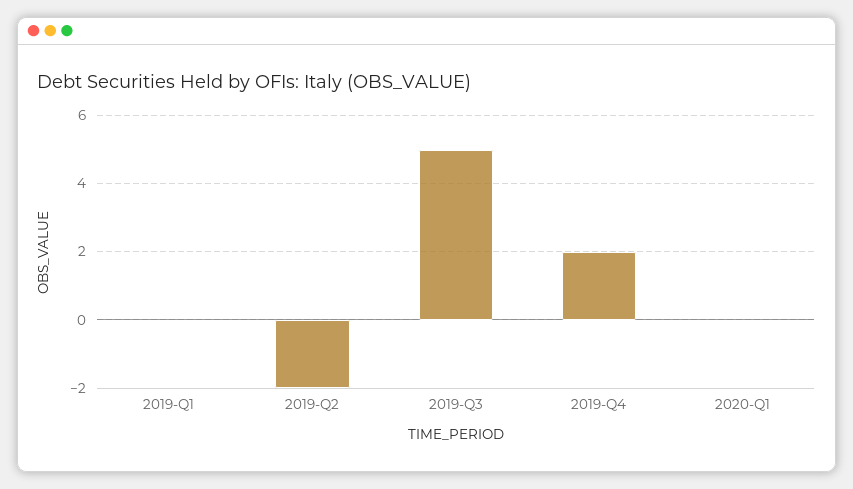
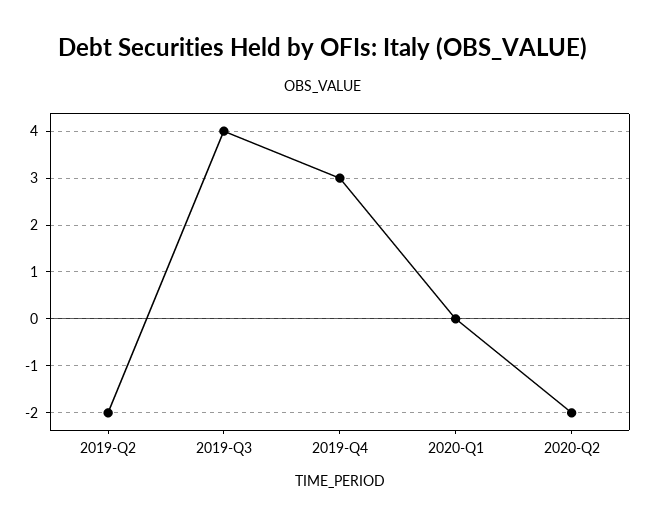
2019-Q1: 0 -> none
2019-Q3: 5 -> 4
2019-Q4: 2 -> 3
2020-Q2: none -> -2

